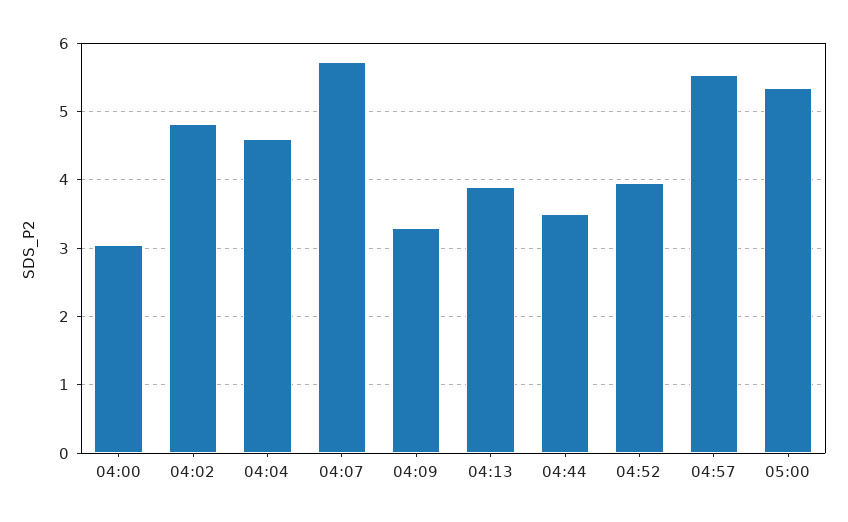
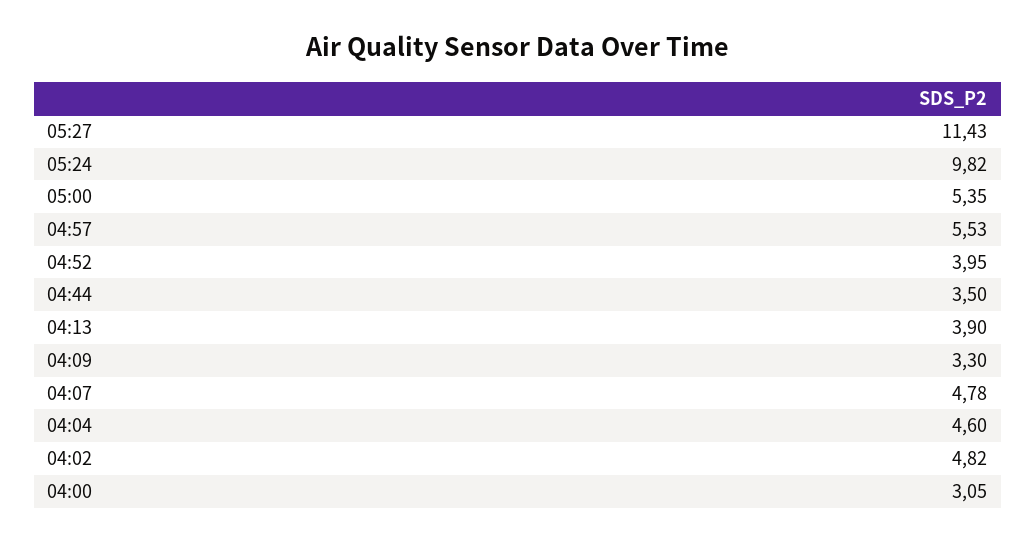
04:07: 5.7 -> 4.78
05:27: none -> 11.43
05:24: none -> 9.82

